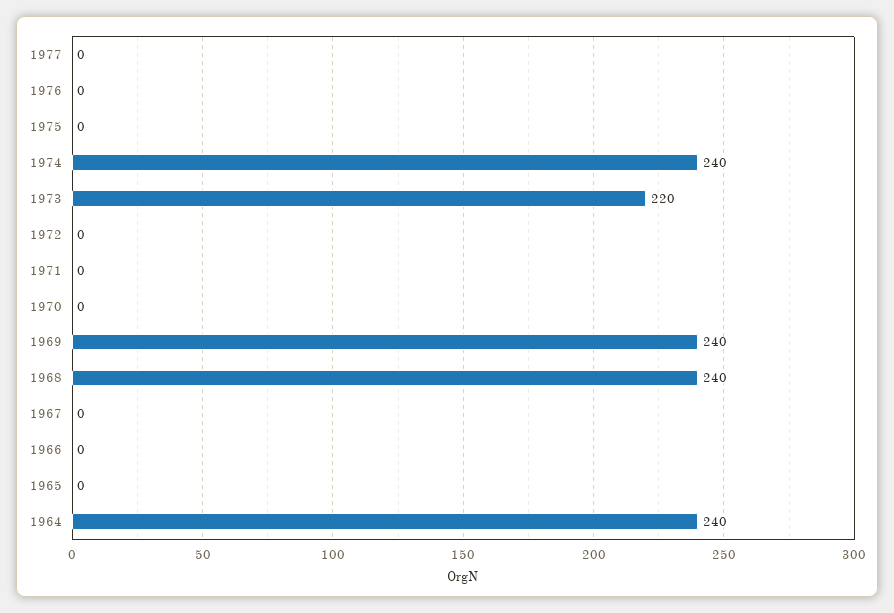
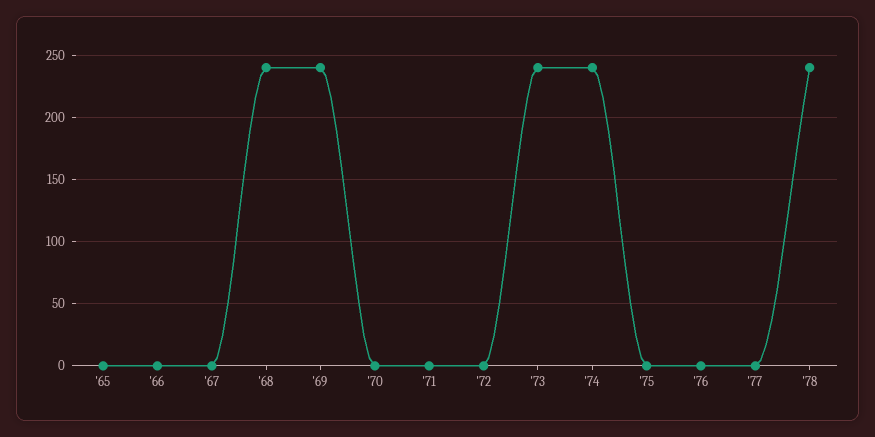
1973: 220 -> 240
1964: 240 -> none
'78: none -> 240

